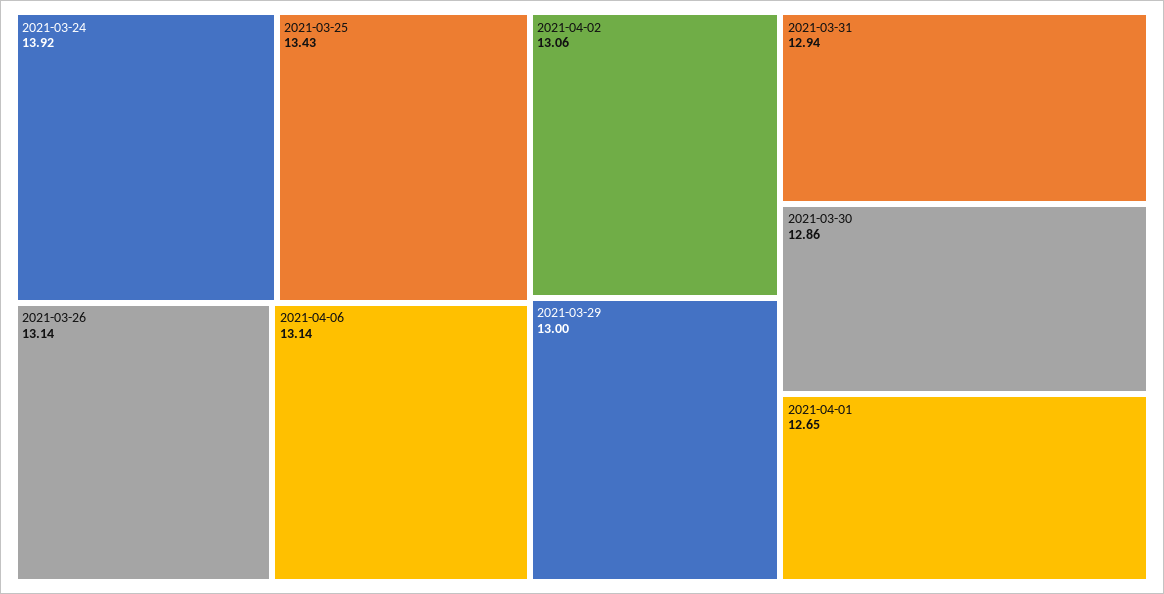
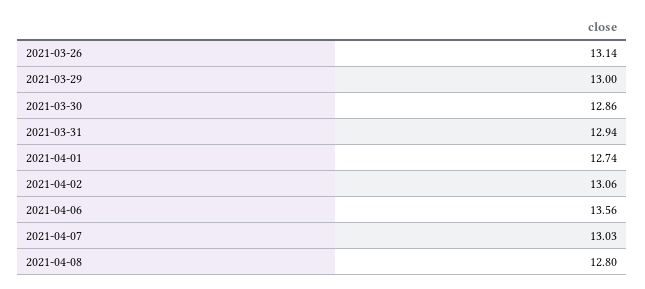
2021-03-24: 13.92 -> none
2021-03-25: 13.43 -> none
2021-04-06: 13.14 -> 13.56
2021-04-01: 12.65 -> 12.74
2021-04-07: none -> 13.03
2021-04-08: none -> 12.8

